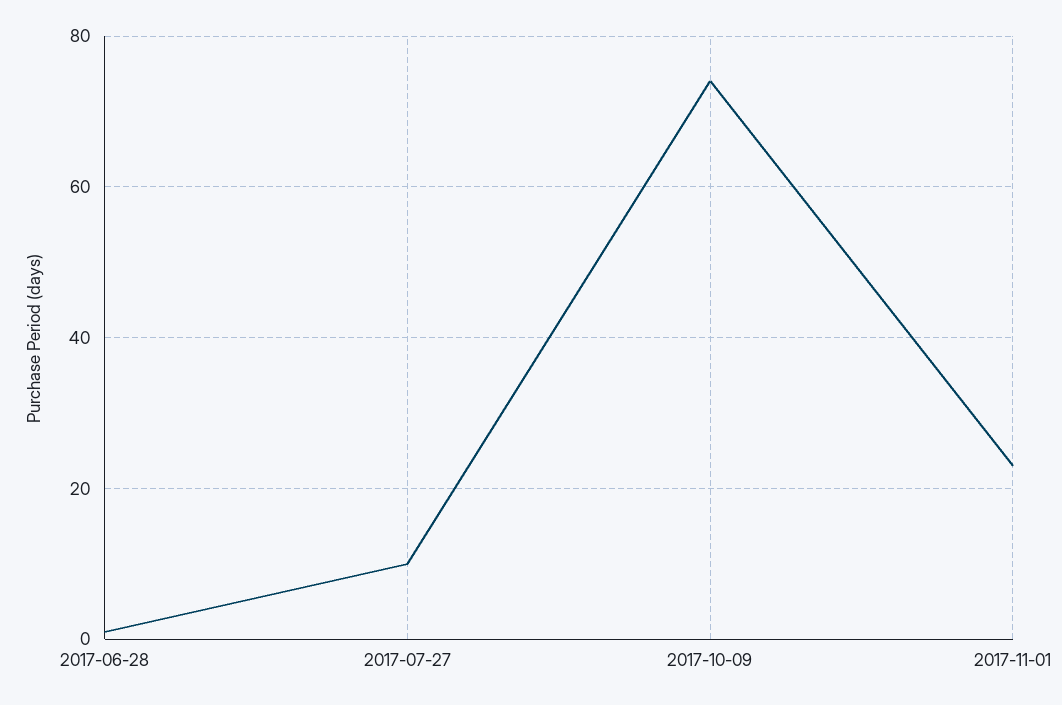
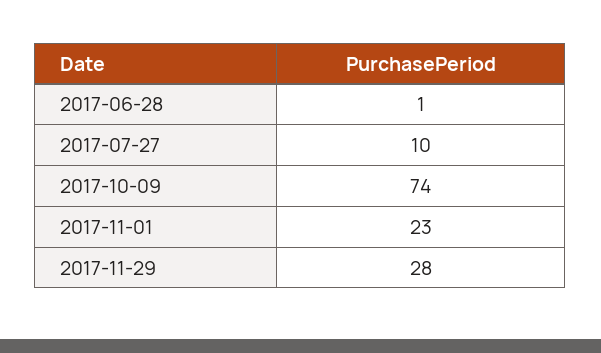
2017-11-29: none -> 28

